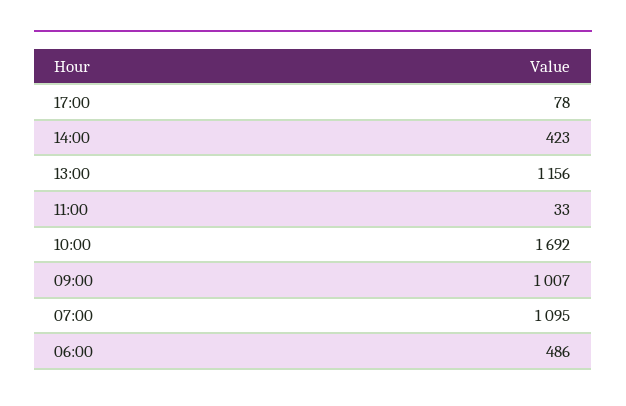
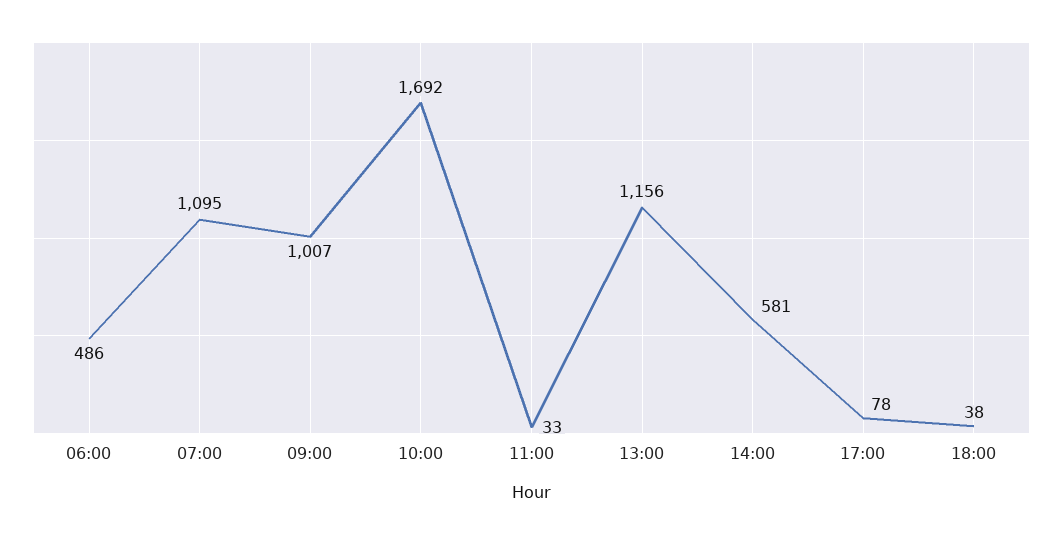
14:00: 423 -> 581
18:00: none -> 38

